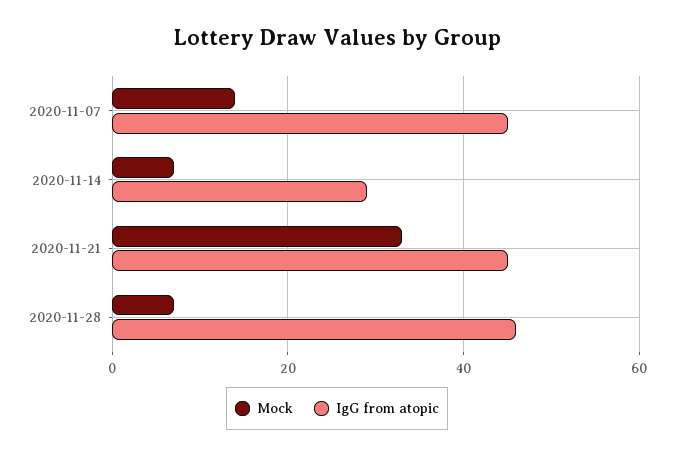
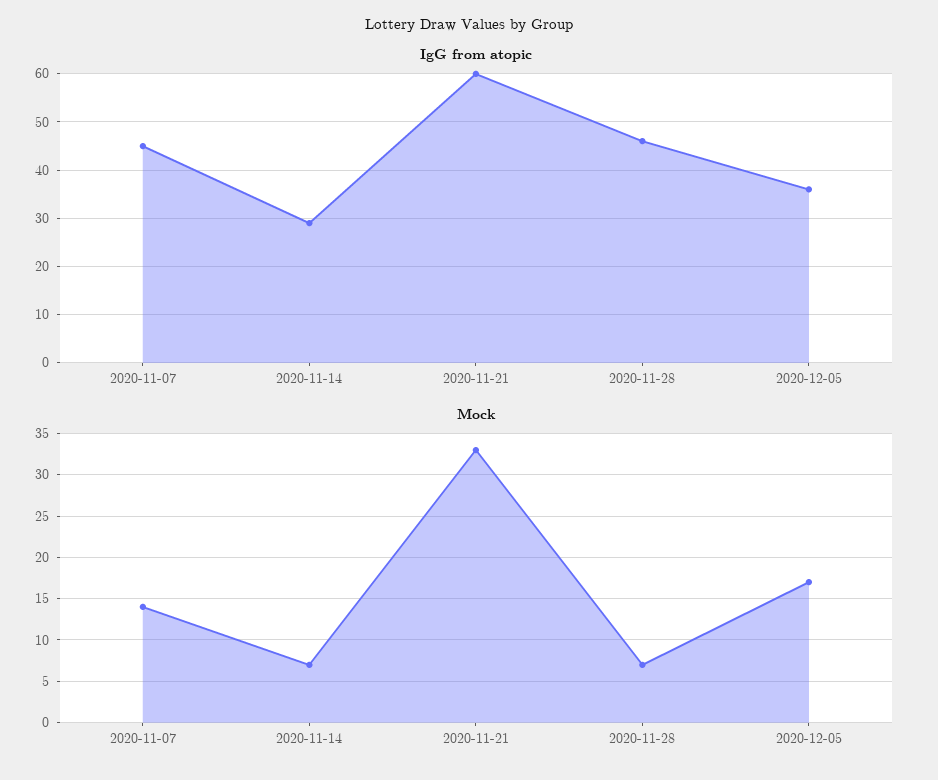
IgG from atopic, 2020-11-21: 45 -> 60
IgG from atopic, 2020-12-05: none -> 35
Mock, 2020-12-05: none -> 17

